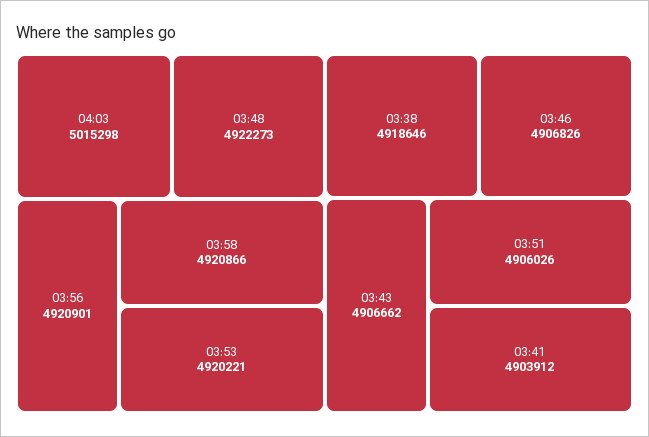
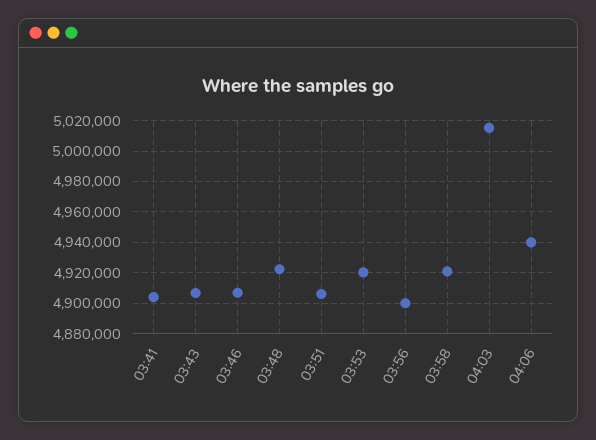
03:56: 4920901 -> 4900000
03:38: 4918646 -> none
04:06: none -> 4940000

